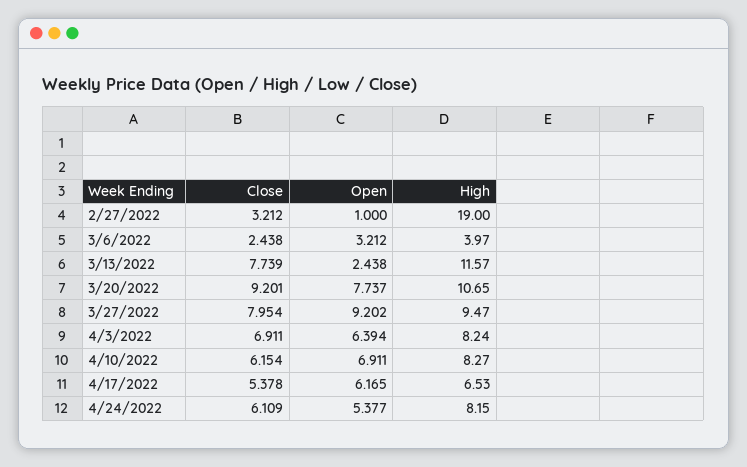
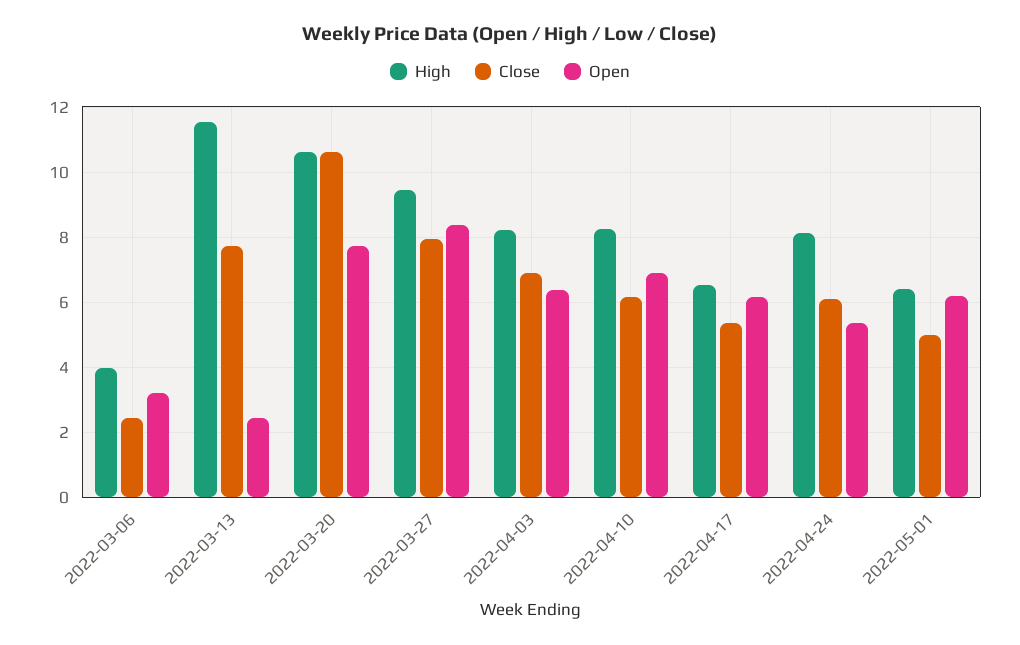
Close, 2/27/2022: 3.212 -> none
Open, 2/27/2022: 1 -> none
High, 2/27/2022: 19 -> none
Close, 3/20/2022: 9.201 -> 10.6
Open, 3/27/2022: 9.202 -> 8.4
High, 2022-05-01: none -> 6.4
Close, 2022-05-01: none -> 5
Open, 2022-05-01: none -> 6.2

